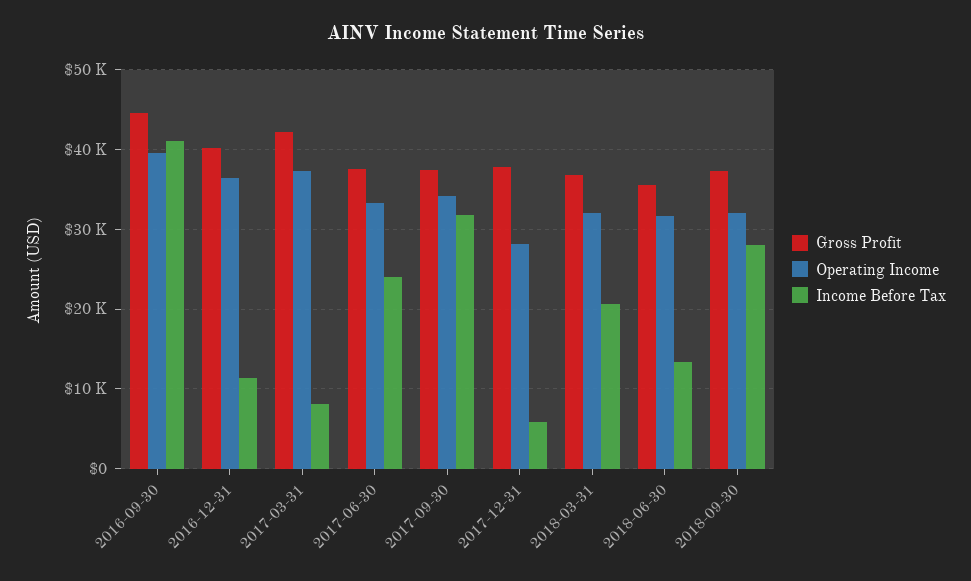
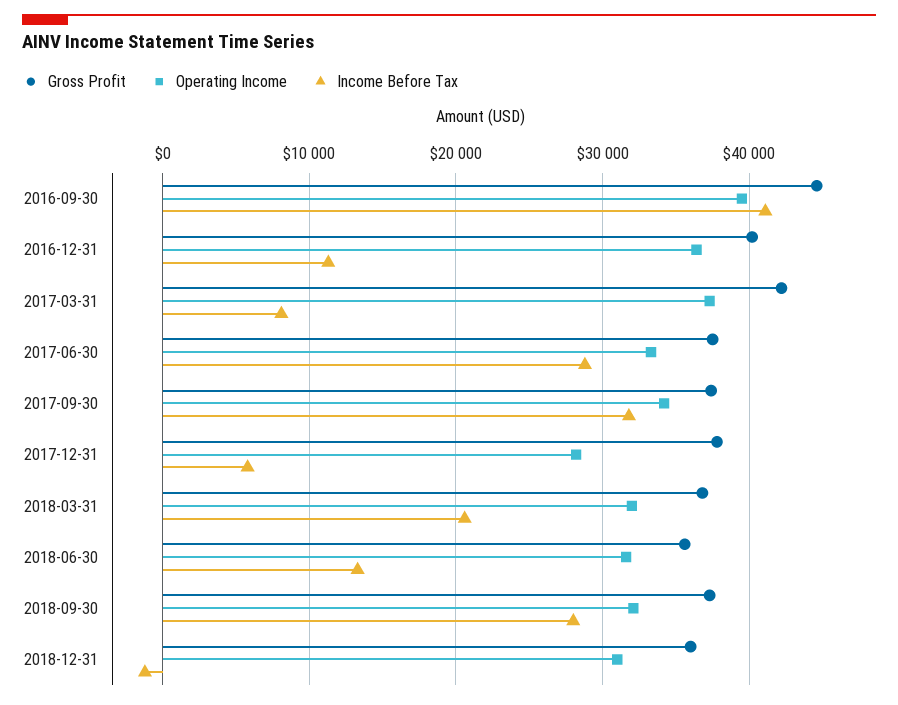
Income Before Tax, 2017-06-30: 24000 -> 29000
Gross Profit, 2018-12-31: none -> 36000
Operating Income, 2018-12-31: none -> 31000
Income Before Tax, 2018-12-31: none -> -1000

